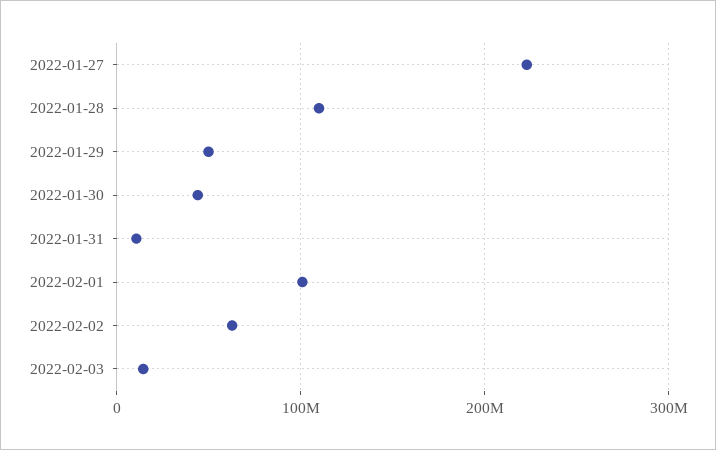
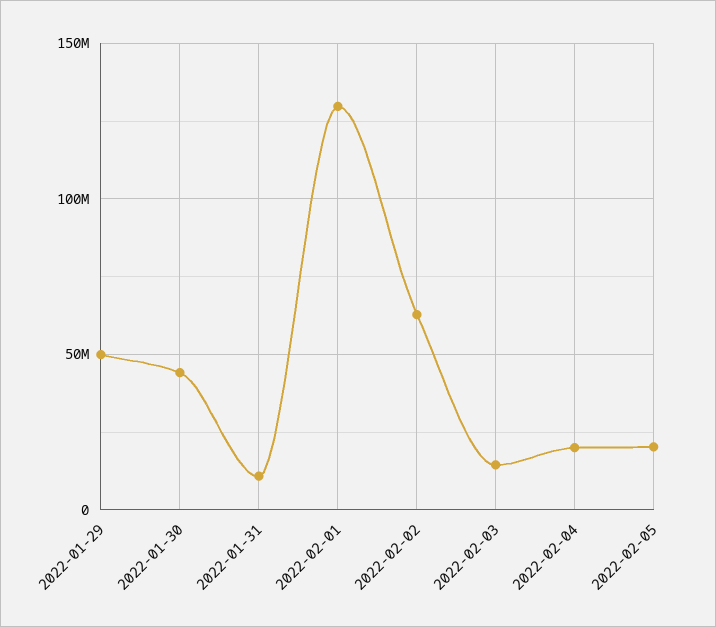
2022-01-27: 220000000 -> none
2022-01-28: 110000000 -> none
2022-02-01: 100000000 -> 130000000
2022-02-04: none -> 20000000
2022-02-05: none -> 20000000

